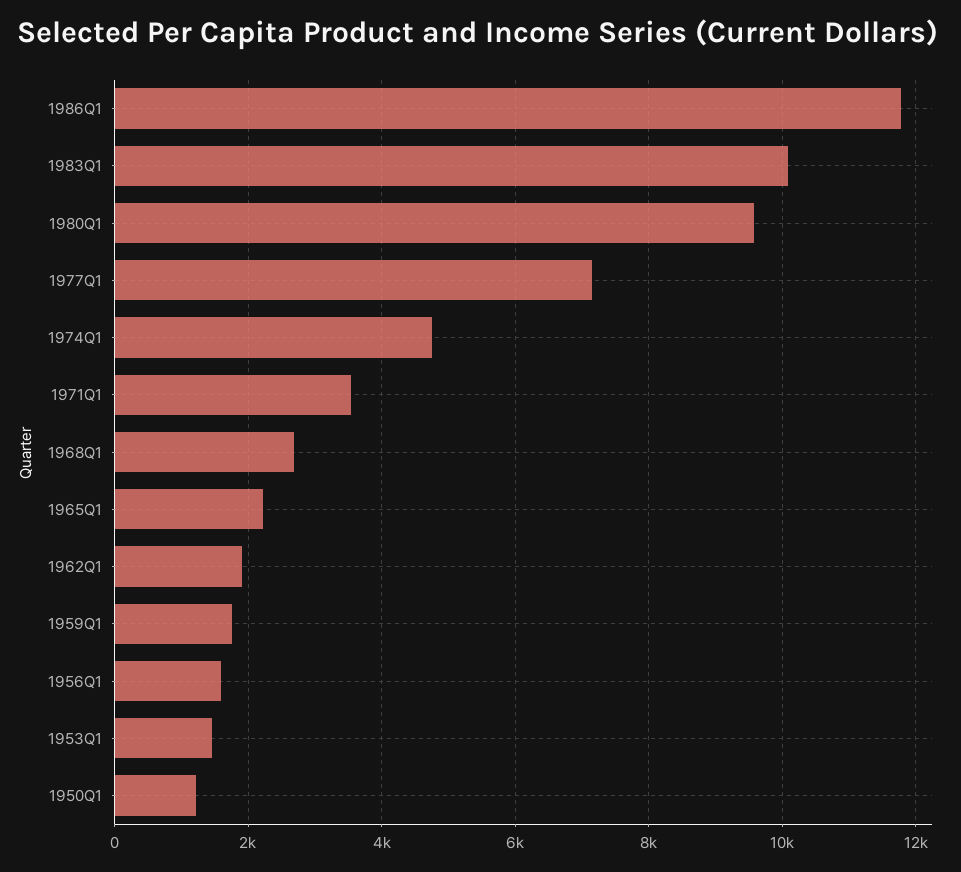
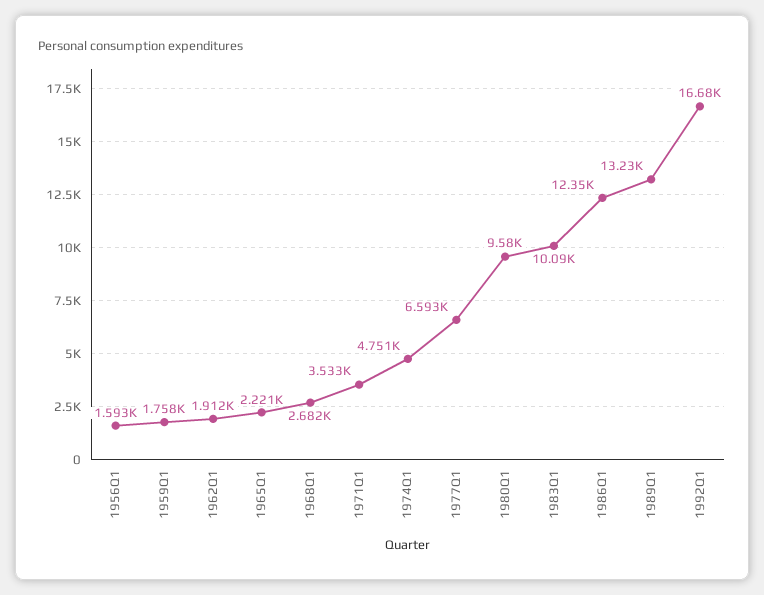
1986Q1: 11800 -> 12350
1977Q1: 7200 -> 6593
1953Q1: 1400 -> none
1950Q1: 1200 -> none
1989Q1: none -> 13230
1992Q1: none -> 16680

